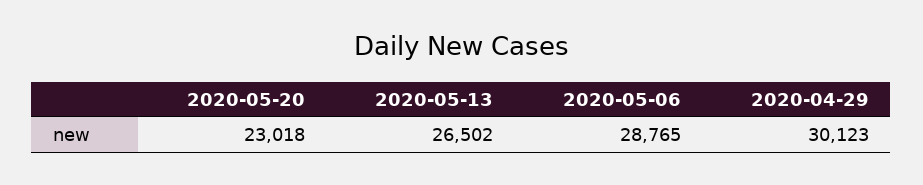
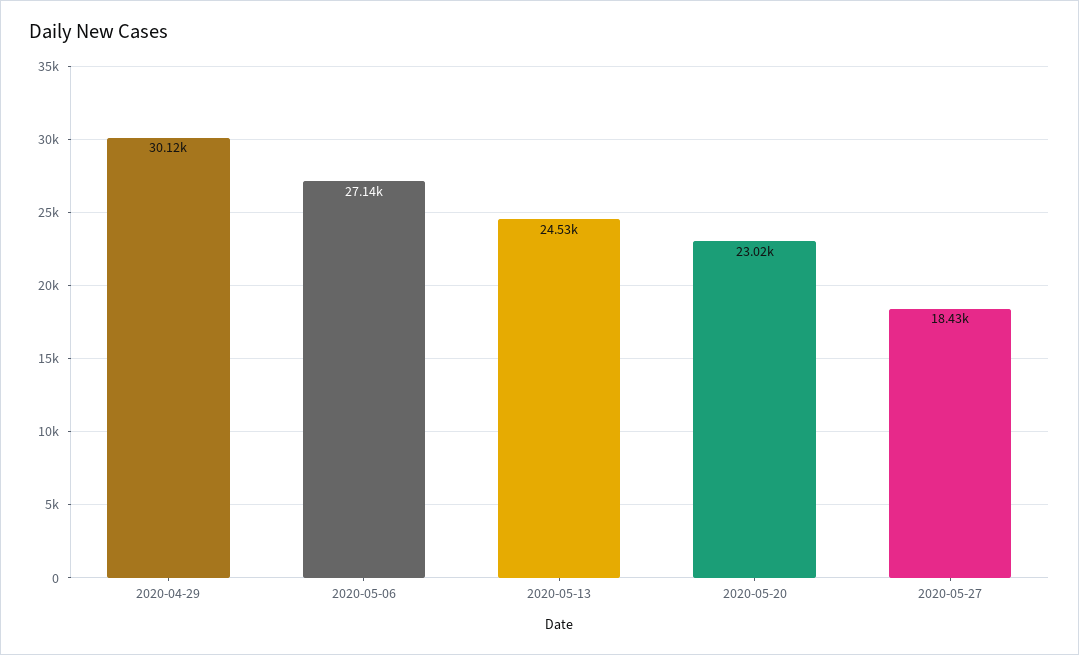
2020-05-13: 26502 -> 24530
2020-05-06: 28765 -> 27140
2020-05-27: none -> 18430

